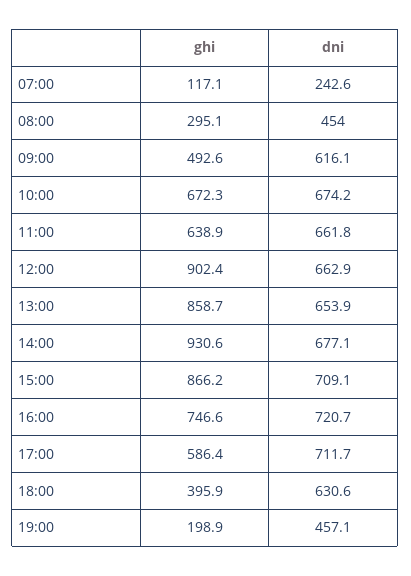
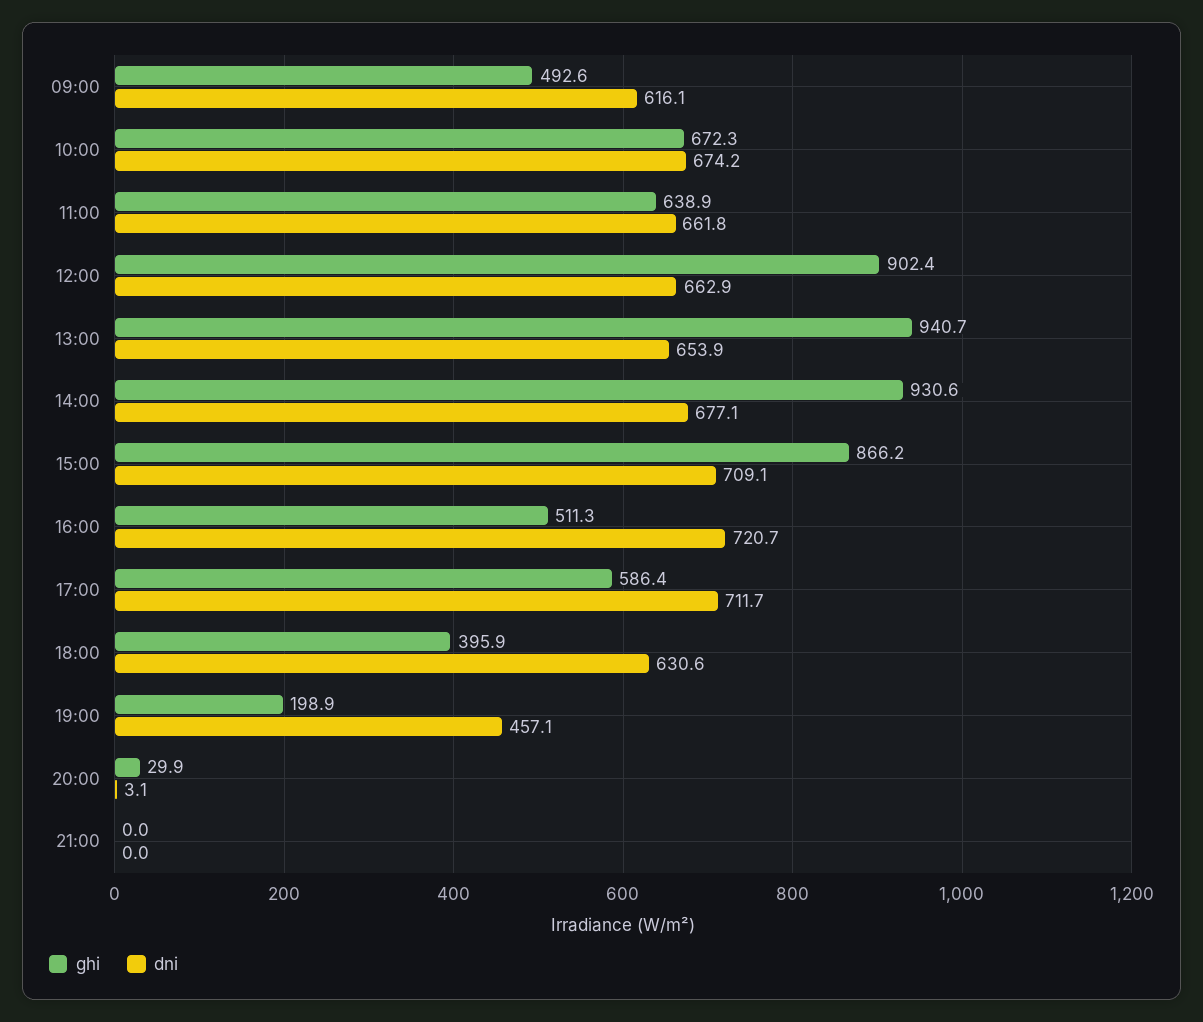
ghi, 07:00: 117.1 -> none
dni, 07:00: 242.6 -> none
ghi, 08:00: 295.1 -> none
dni, 08:00: 454 -> none
ghi, 13:00: 858.7 -> 940.7
ghi, 16:00: 746.6 -> 511.3
ghi, 20:00: none -> 29.9
dni, 20:00: none -> 3.1
ghi, 21:00: none -> 0
dni, 21:00: none -> 0

